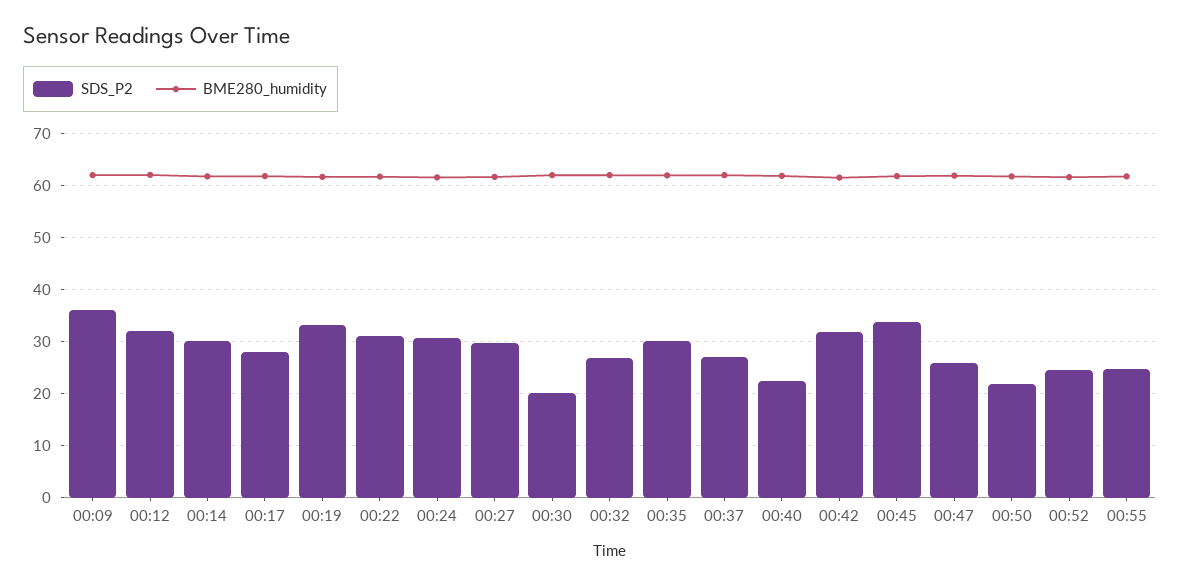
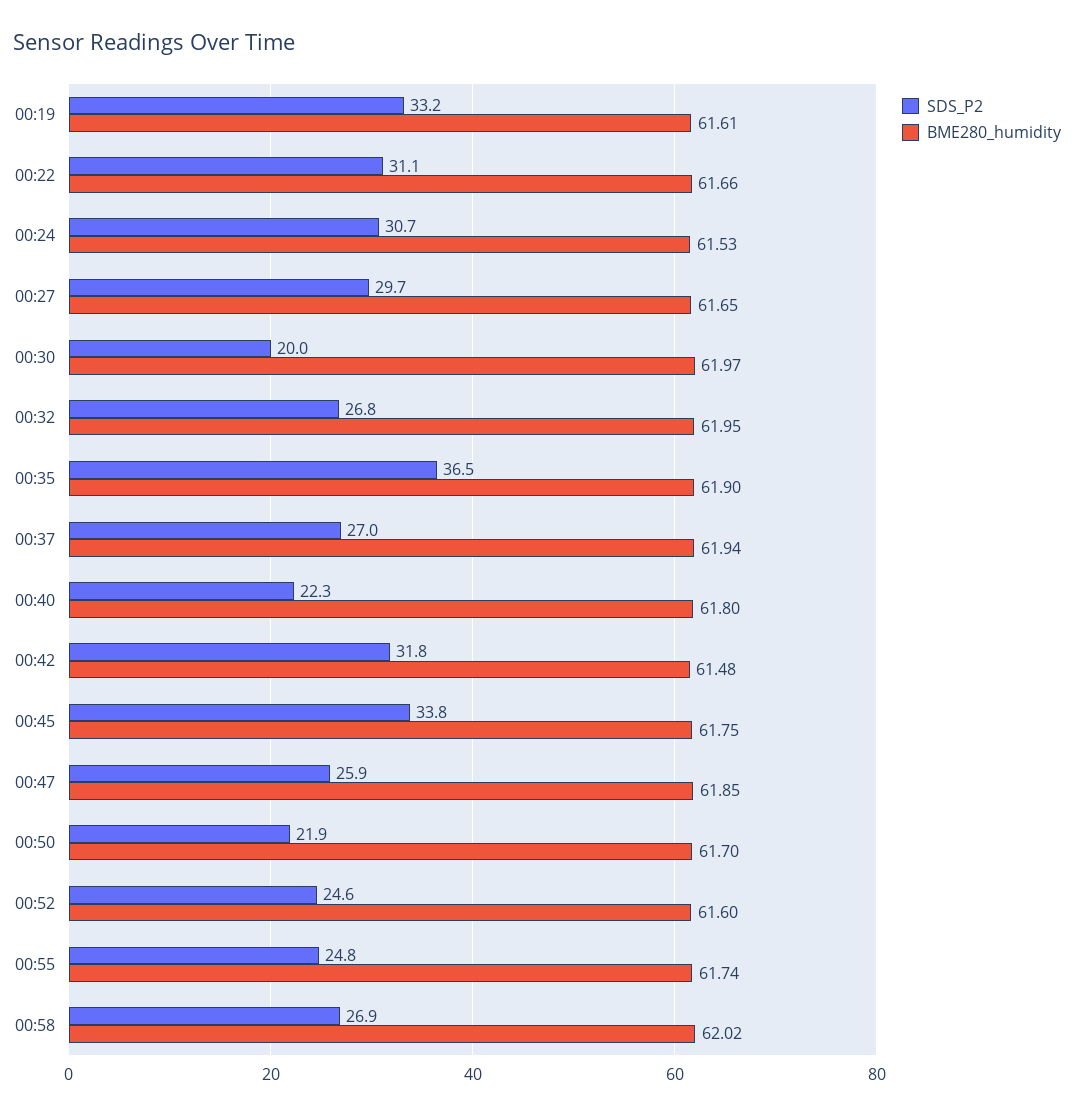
SDS_P2, 00:09: 36 -> none
BME280_humidity, 00:09: 62 -> none
SDS_P2, 00:12: 32 -> none
BME280_humidity, 00:12: 62 -> none
SDS_P2, 00:14: 30 -> none
BME280_humidity, 00:14: 62 -> none
SDS_P2, 00:17: 28 -> none
BME280_humidity, 00:17: 62 -> none
SDS_P2, 00:35: 30 -> 36.5
SDS_P2, 00:58: none -> 26.9
BME280_humidity, 00:58: none -> 62.02

